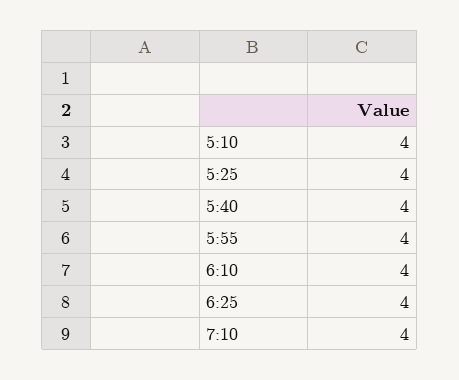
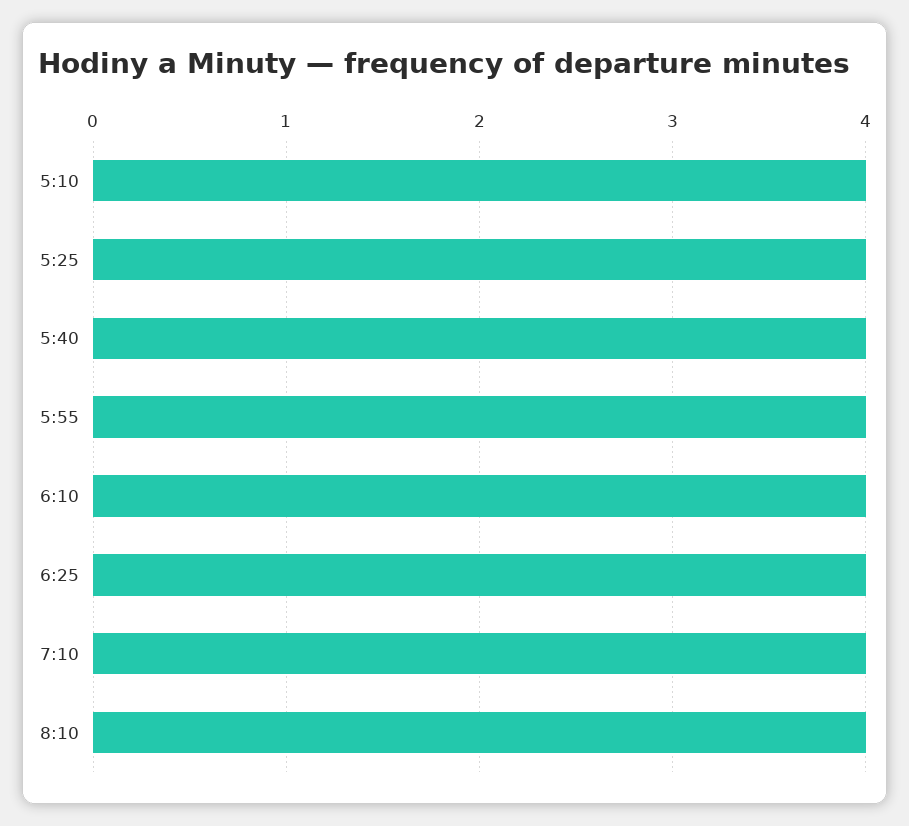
8:10: none -> 4

